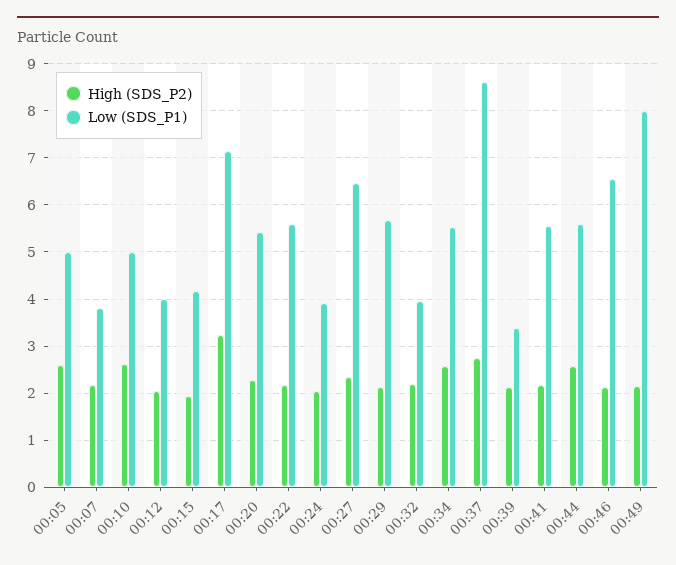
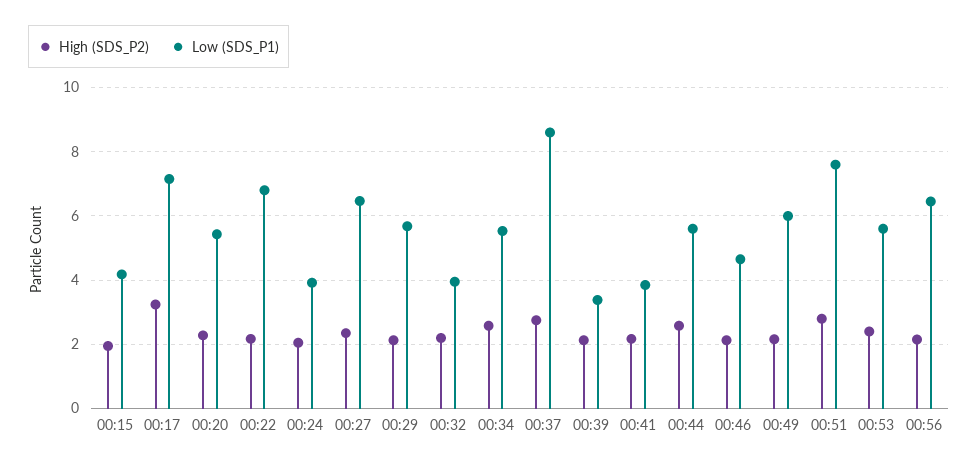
High (SDS_P2), 00:05: 2.6 -> none
Low (SDS_P1), 00:05: 5 -> none
High (SDS_P2), 00:07: 2.2 -> none
Low (SDS_P1), 00:07: 3.8 -> none
High (SDS_P2), 00:10: 2.6 -> none
Low (SDS_P1), 00:10: 5 -> none
High (SDS_P2), 00:12: 2 -> none
Low (SDS_P1), 00:12: 4 -> none
Low (SDS_P1), 00:22: 5.6 -> 6.8
Low (SDS_P1), 00:41: 5.6 -> 3.8
Low (SDS_P1), 00:46: 6.6 -> 4.6
Low (SDS_P1), 00:49: 8 -> 6
High (SDS_P2), 00:51: none -> 2.8
Low (SDS_P1), 00:51: none -> 7.6
High (SDS_P2), 00:53: none -> 2.4
Low (SDS_P1), 00:53: none -> 5.6
High (SDS_P2), 00:56: none -> 2.2
Low (SDS_P1), 00:56: none -> 6.4

